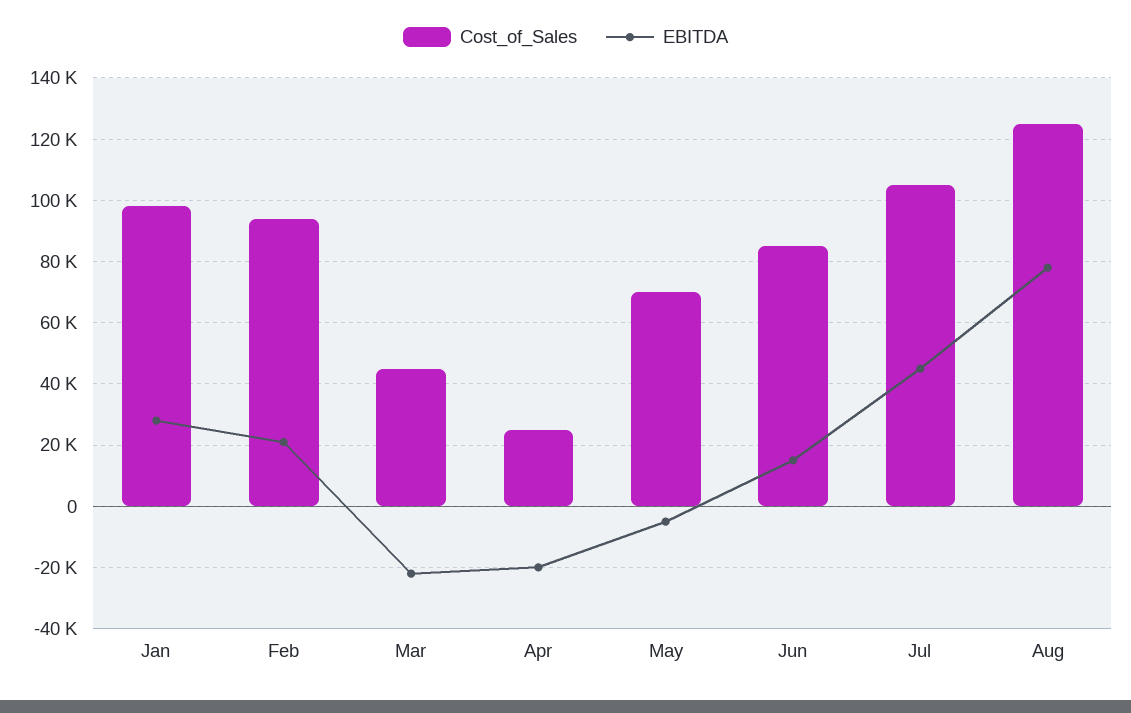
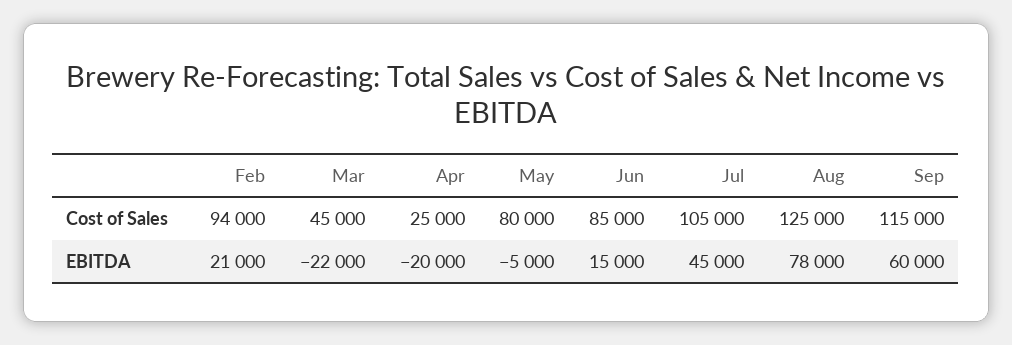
Cost_of_Sales, Jan: 98000 -> none
EBITDA, Jan: 28000 -> none
Cost_of_Sales, May: 70000 -> 80000
Cost_of_Sales, Sep: none -> 115000
EBITDA, Sep: none -> 60000

